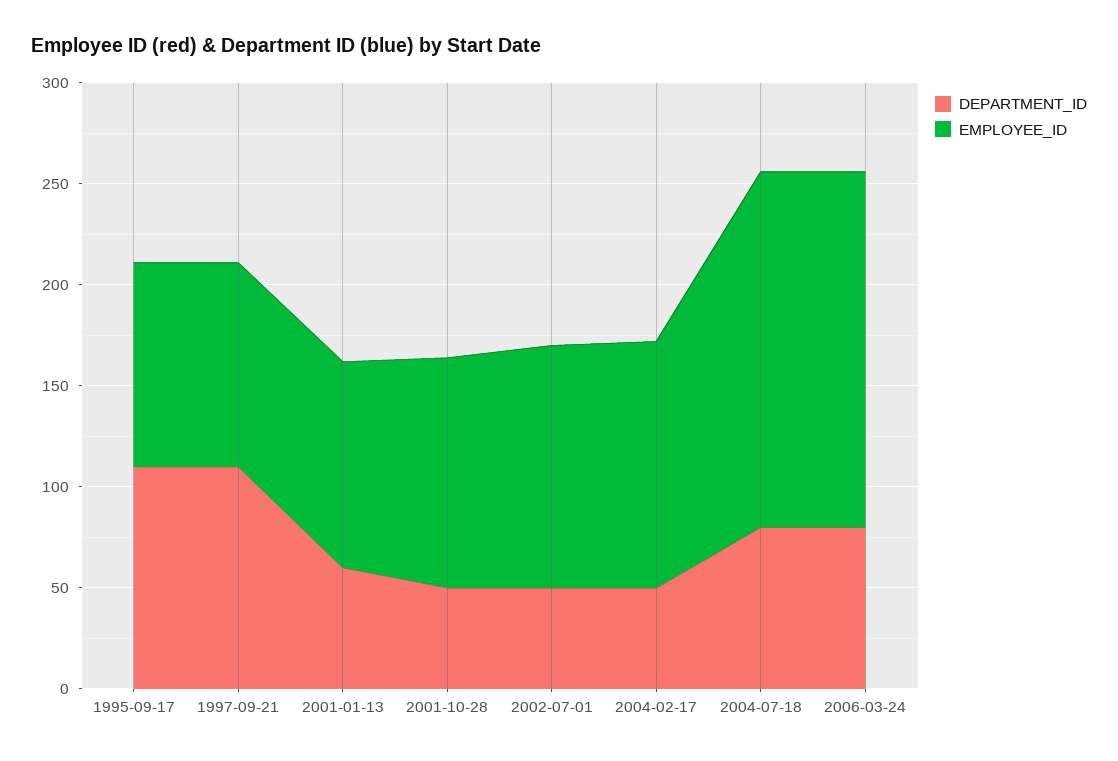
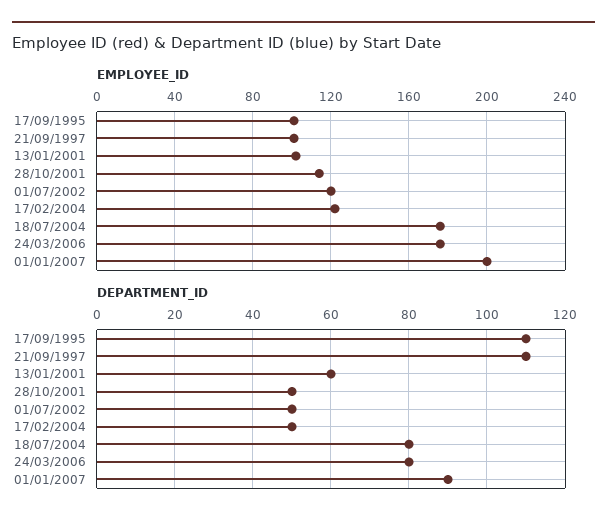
EMPLOYEE_ID, 01/01/2007: none -> 200
DEPARTMENT_ID, 01/01/2007: none -> 90

